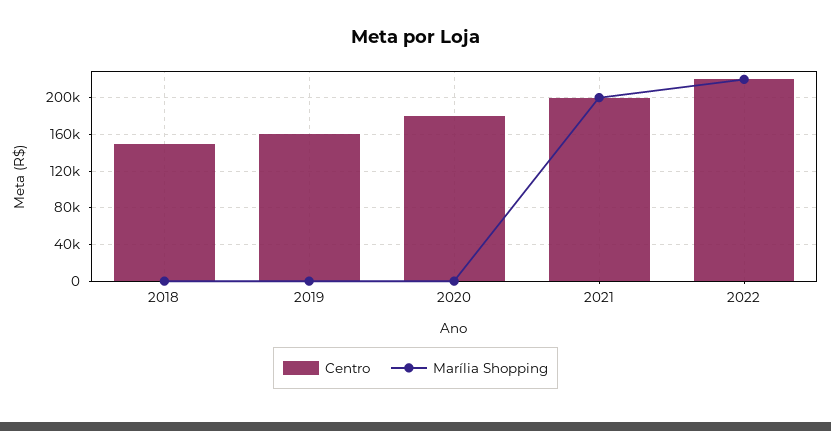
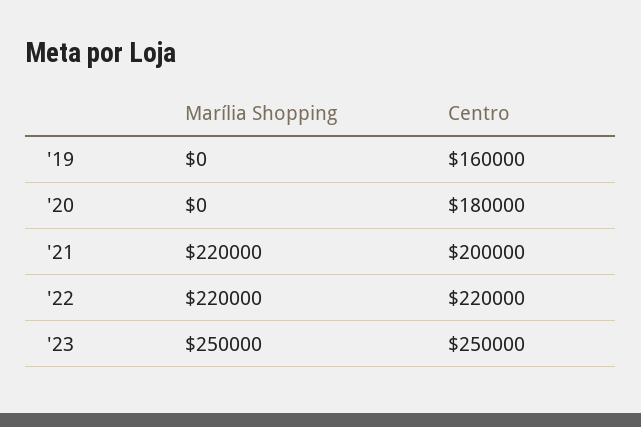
Centro, 2018: 150000 -> none
Marília Shopping, 2018: 0 -> none
Marília Shopping, 2021: 200000 -> 220000
Marília Shopping, '23: none -> 250000
Centro, '23: none -> 250000

